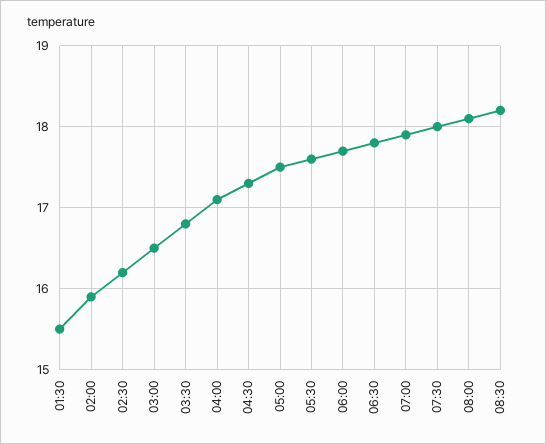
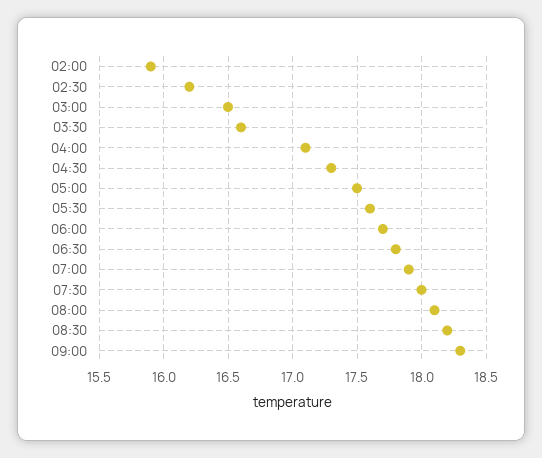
01:30: 15.5 -> none
03:30: 16.8 -> 16.6
09:00: none -> 18.3

